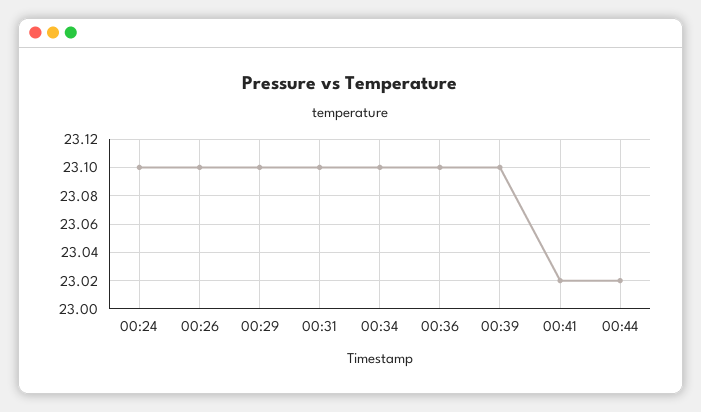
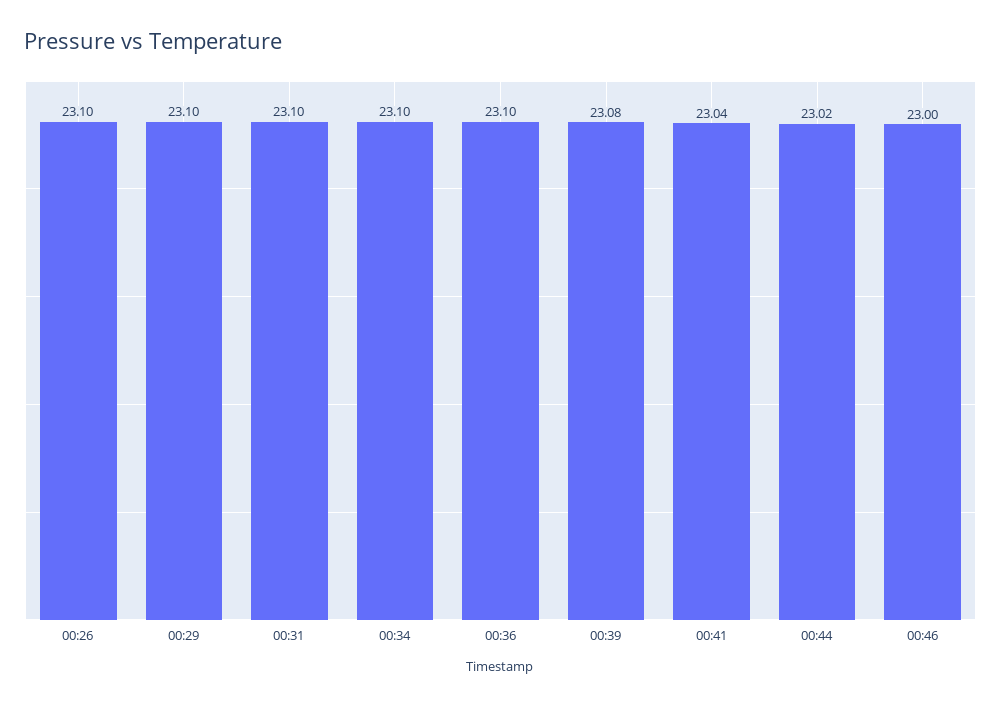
00:24: 23.1 -> none
00:39: 23.1 -> 23.08
00:41: 23.02 -> 23.04
00:46: none -> 23

